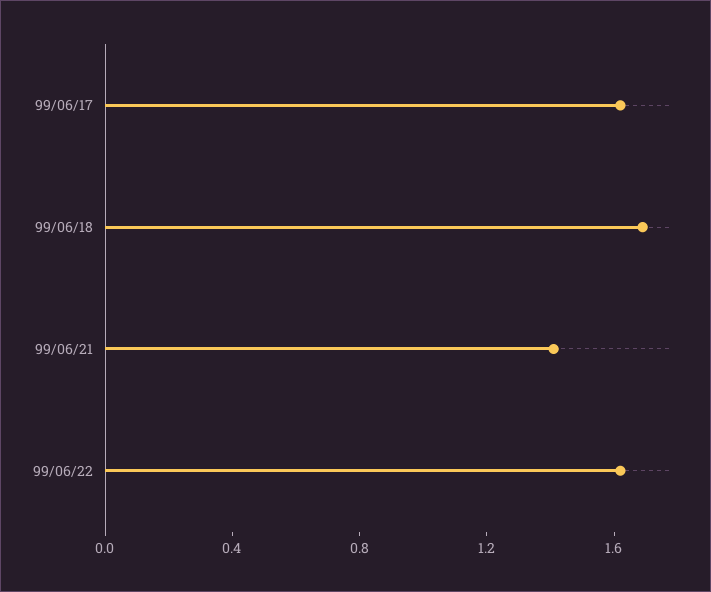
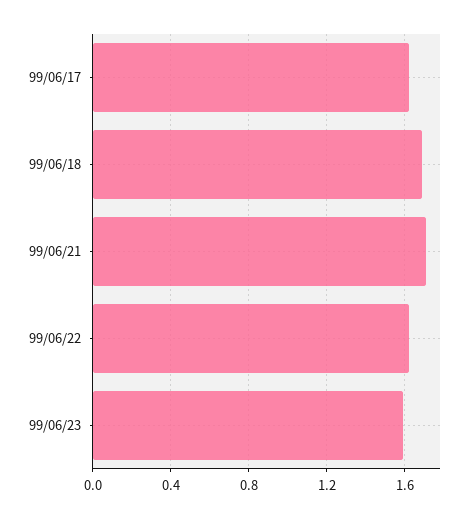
99/06/21: 1.4 -> 1.7
99/06/23: none -> 1.6

